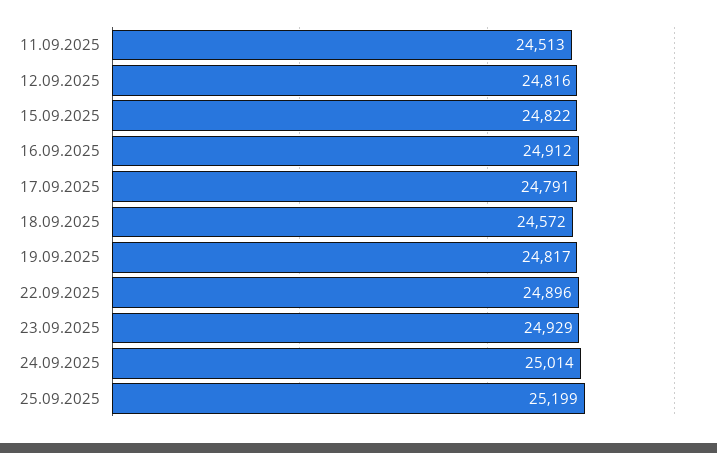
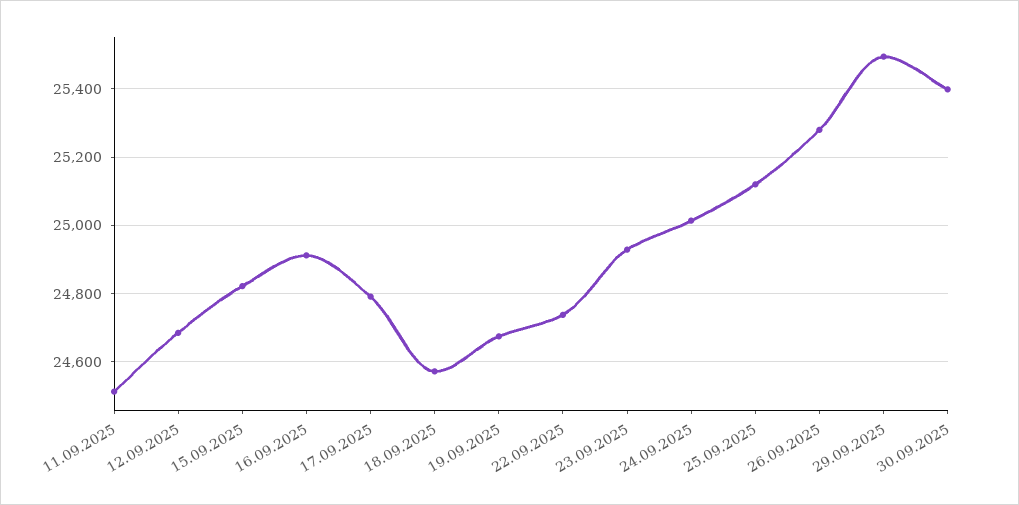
12.09.2025: 24816 -> 24680
19.09.2025: 24817 -> 24680
22.09.2025: 24896 -> 24740
25.09.2025: 25199 -> 25120
26.09.2025: none -> 25280
29.09.2025: none -> 25500
30.09.2025: none -> 25400

